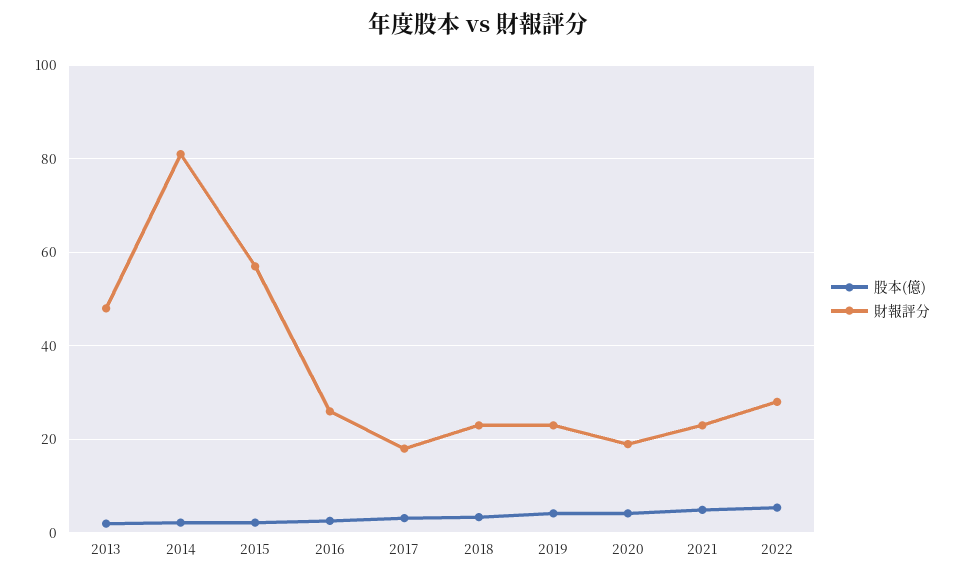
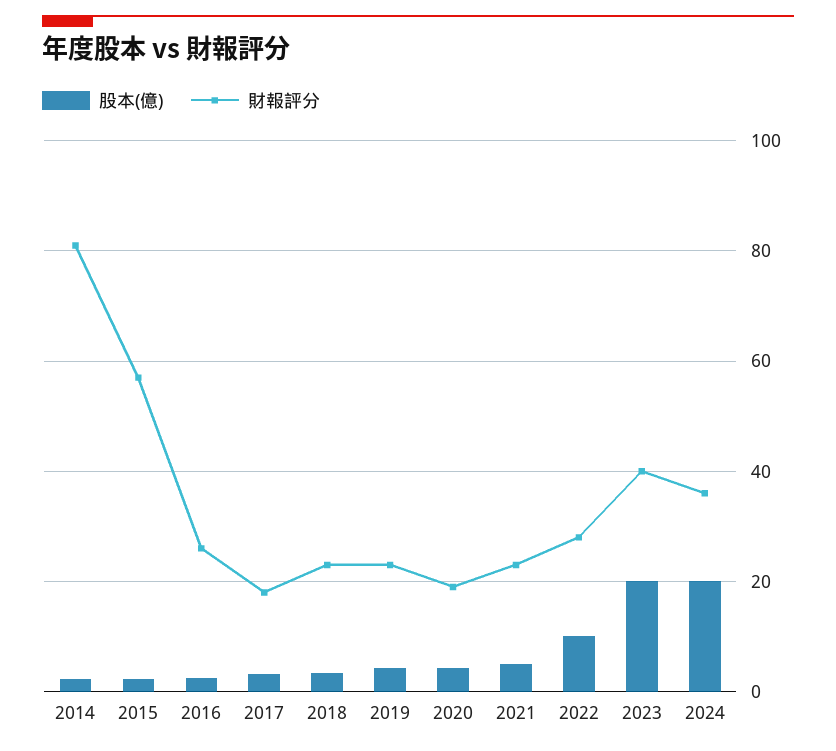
股本(億), 2013: 2 -> none
財報評分, 2013: 48 -> none
股本(億), 2022: 6 -> 10
股本(億), 2023: none -> 20
財報評分, 2023: none -> 40
股本(億), 2024: none -> 20
財報評分, 2024: none -> 36

